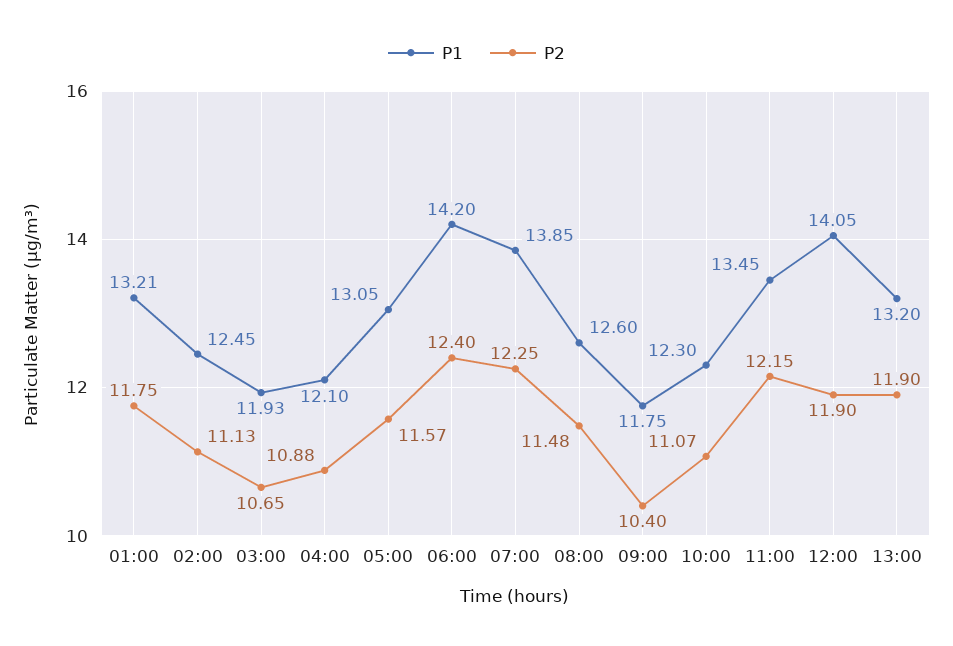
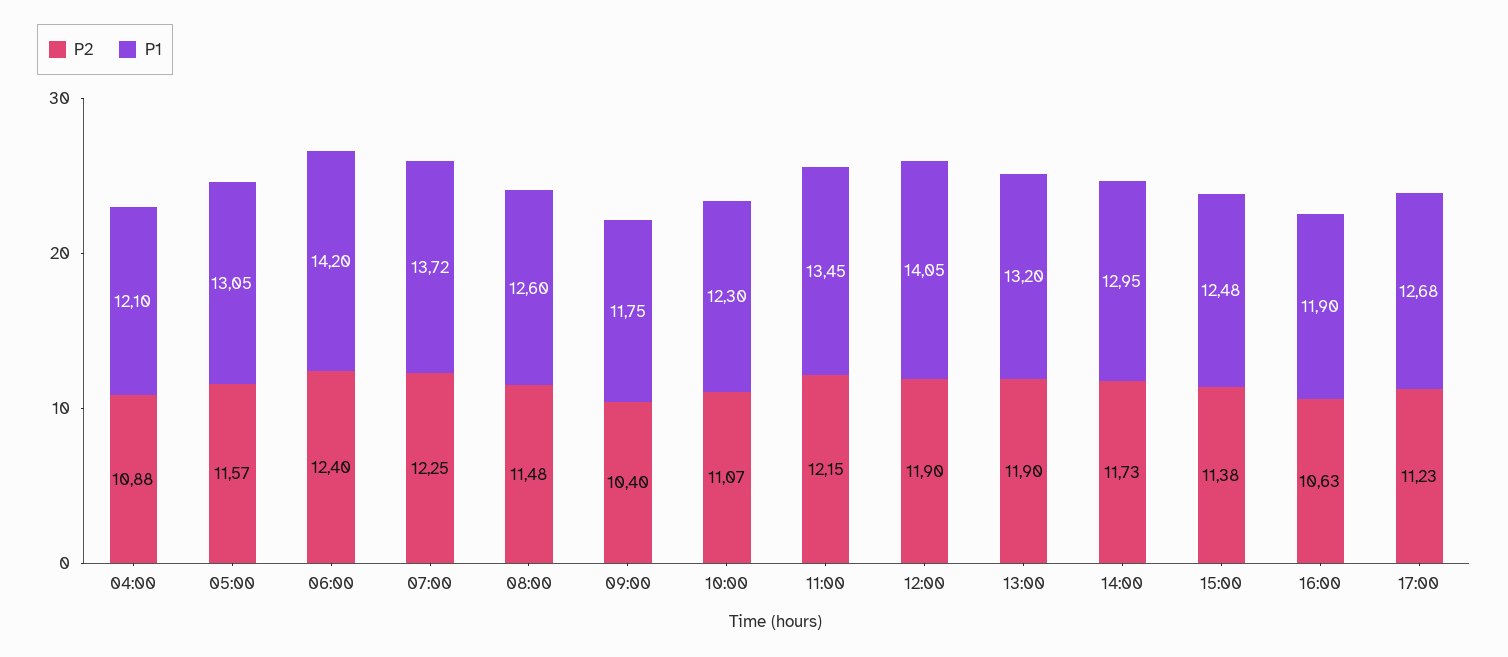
P1, 01:00: 13.21 -> none
P2, 01:00: 11.75 -> none
P1, 02:00: 12.45 -> none
P2, 02:00: 11.13 -> none
P1, 03:00: 11.93 -> none
P2, 03:00: 10.65 -> none
P1, 07:00: 13.85 -> 13.72
P2, 14:00: none -> 11.73
P1, 14:00: none -> 12.95
P2, 15:00: none -> 11.38
P1, 15:00: none -> 12.48
P2, 16:00: none -> 10.63
P1, 16:00: none -> 11.9
P2, 17:00: none -> 11.23
P1, 17:00: none -> 12.68

